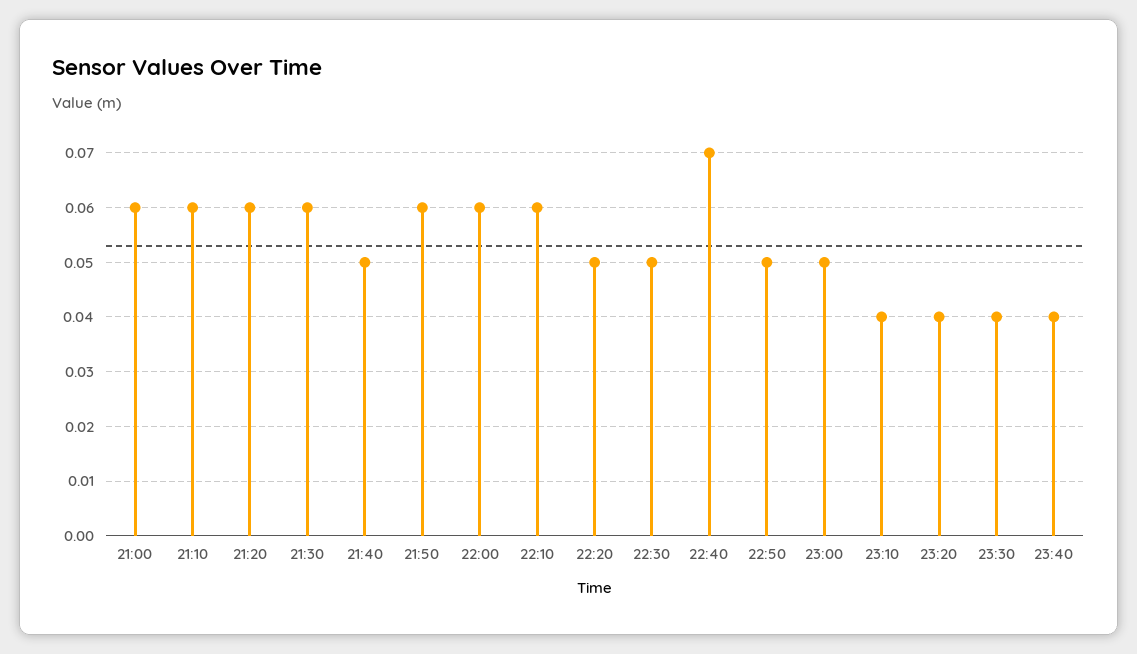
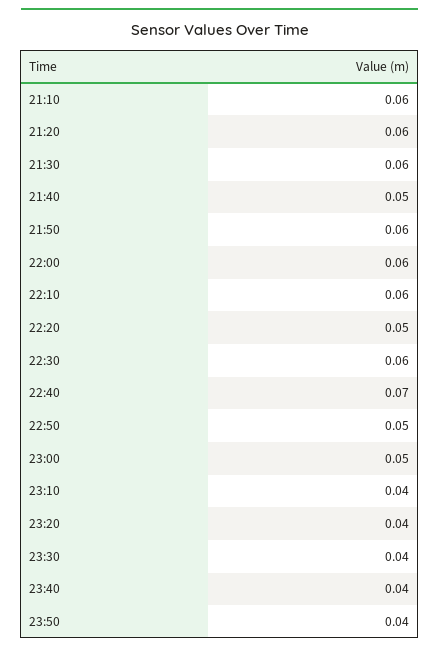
21:00: 0.06 -> none
22:30: 0.05 -> 0.06
23:50: none -> 0.04

